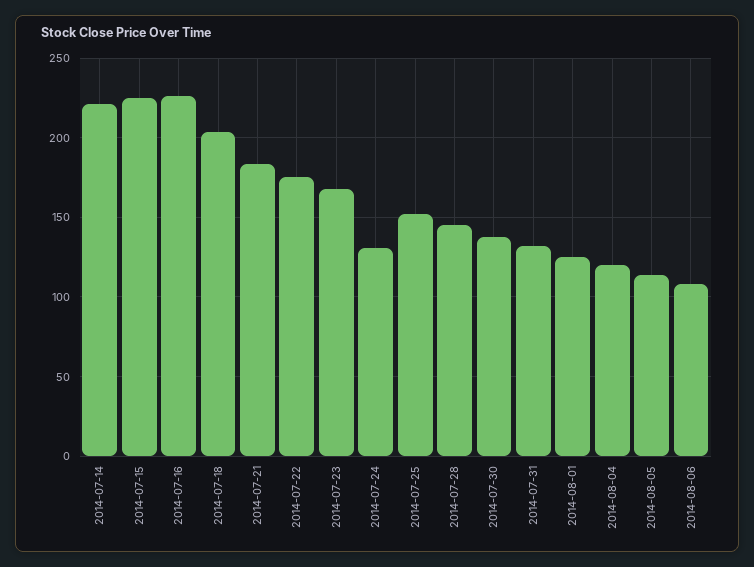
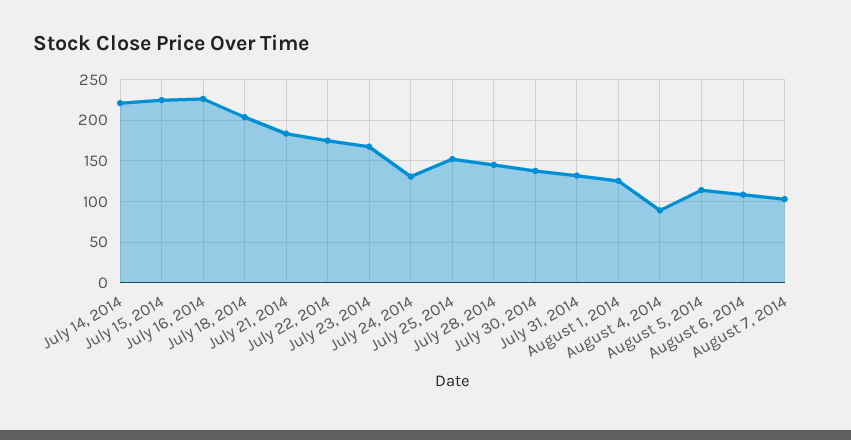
2014-08-04: 120 -> 90
August 7, 2014: none -> 100

